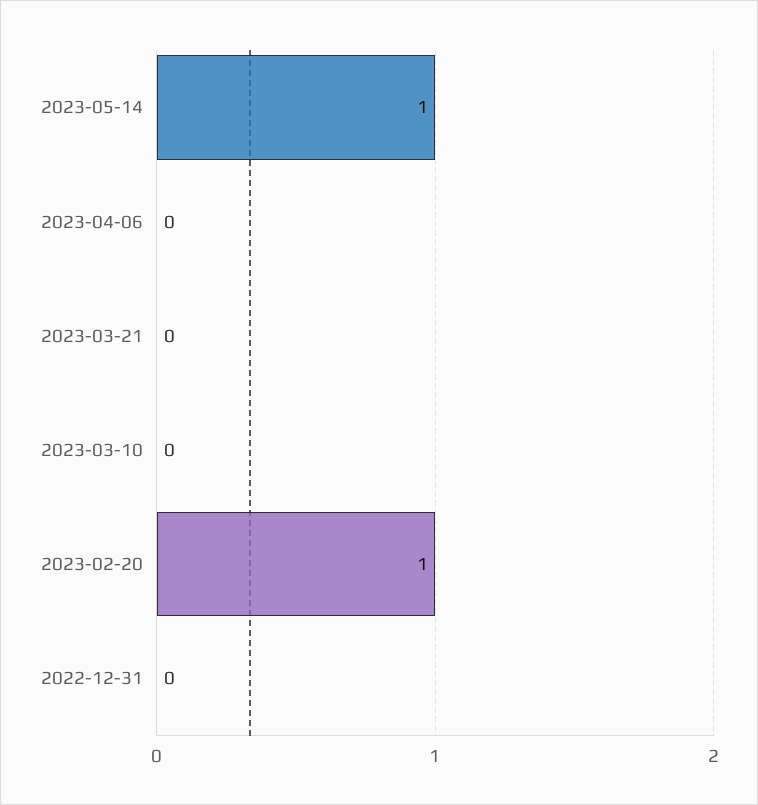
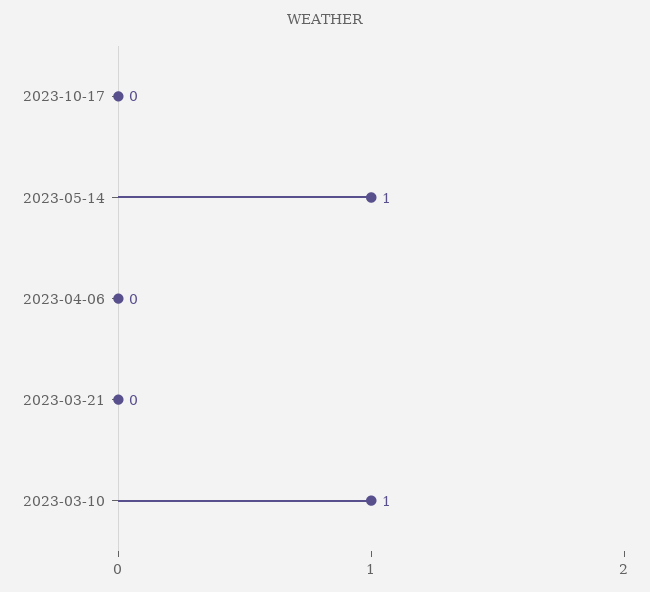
2023-03-10: 0 -> 1
2023-02-20: 1 -> none
2022-12-31: 0 -> none
2023-10-17: none -> 0

